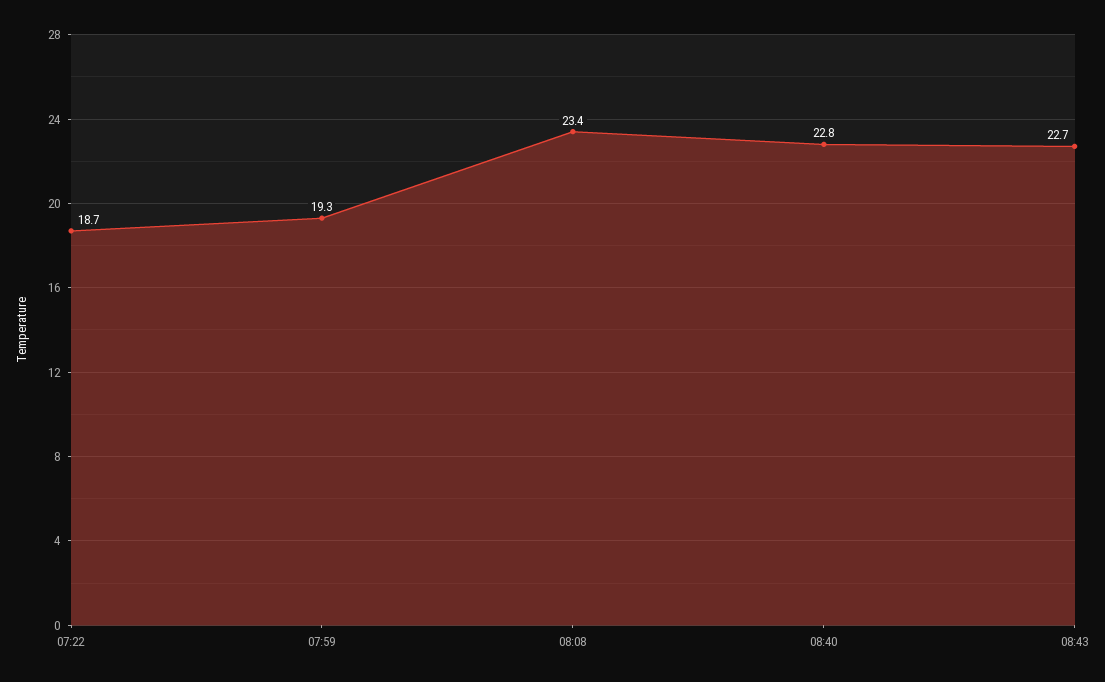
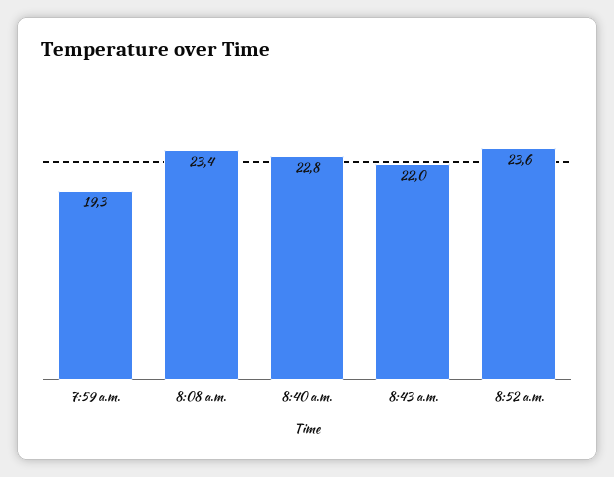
07:22: 18.7 -> none
08:43: 22.7 -> 22
8:52 a.m.: none -> 23.6

